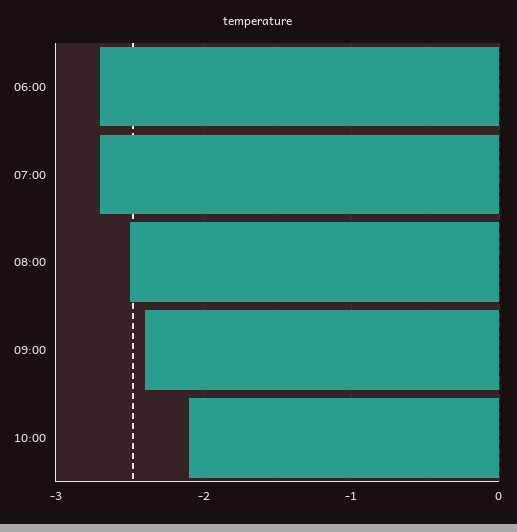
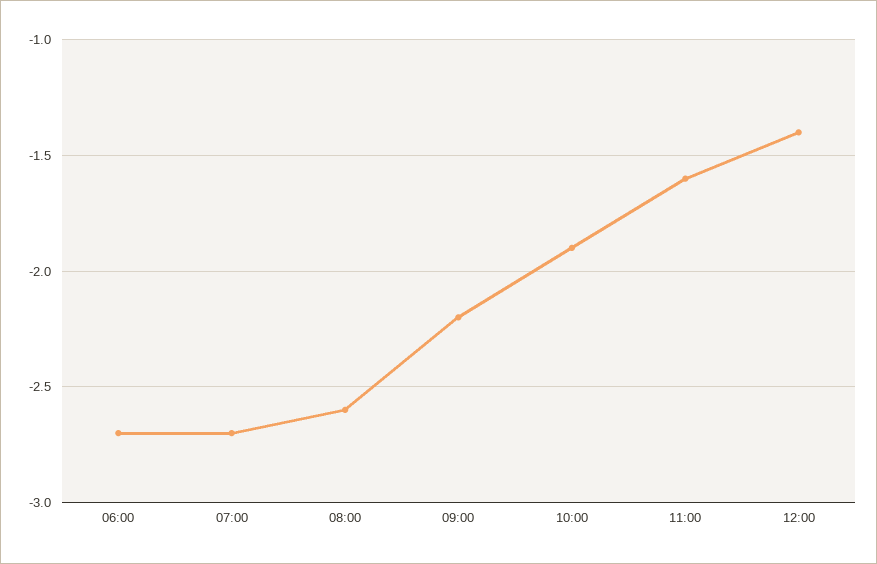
08:00: -2.5 -> -2.6
09:00: -2.4 -> -2.2
10:00: -2.1 -> -1.9
11:00: none -> -1.6
12:00: none -> -1.4

